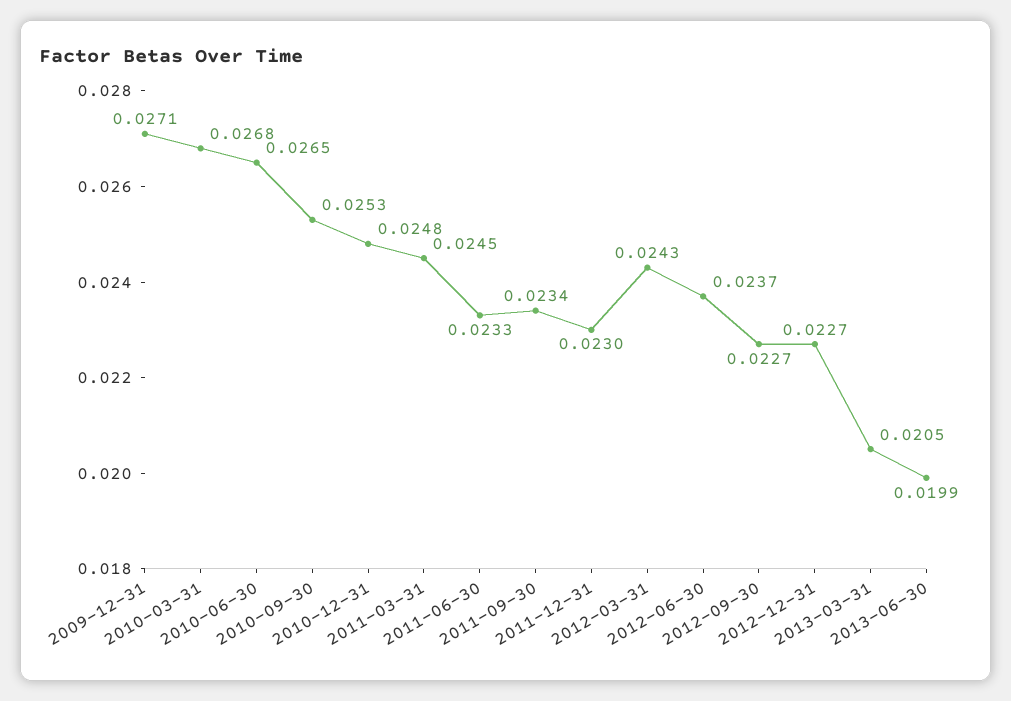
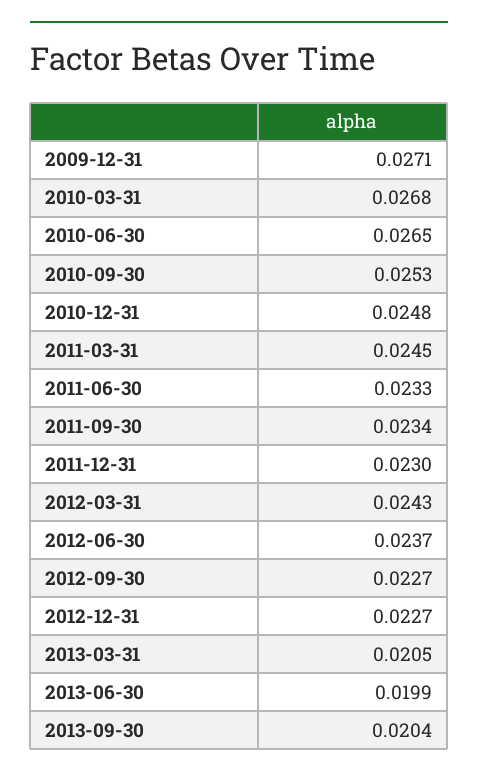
2013-09-30: none -> 0.0204

